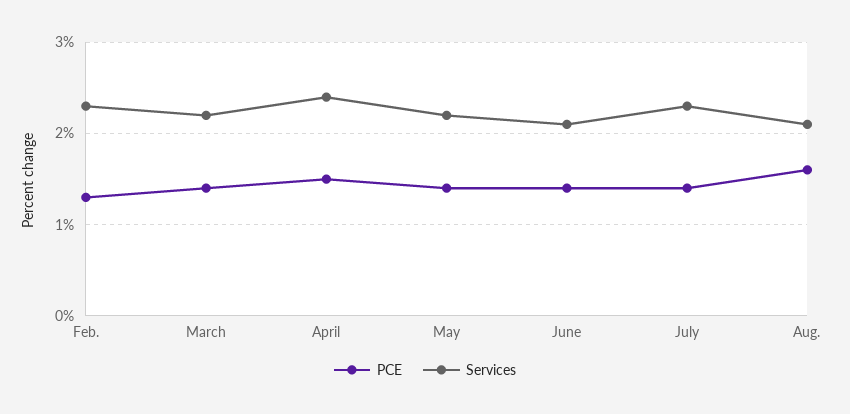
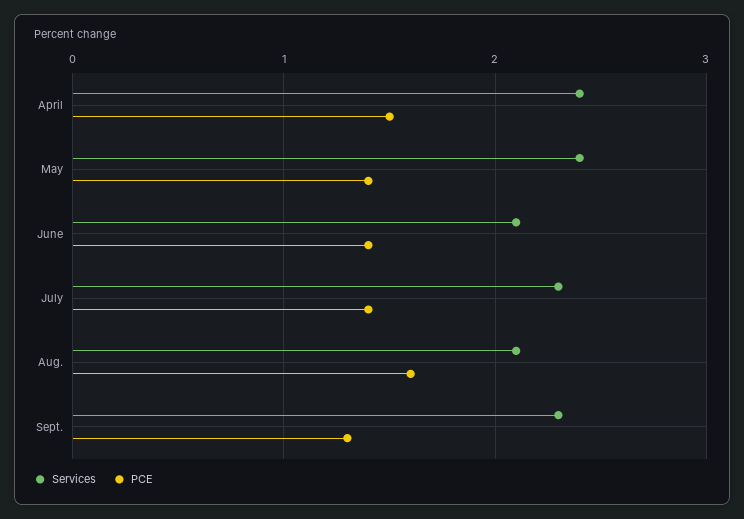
PCE, Feb.: 1.3 -> none
Services, Feb.: 2.3 -> none
PCE, March: 1.4 -> none
Services, March: 2.2 -> none
Services, May: 2.2 -> 2.4
Services, Sept.: none -> 2.3
PCE, Sept.: none -> 1.3

